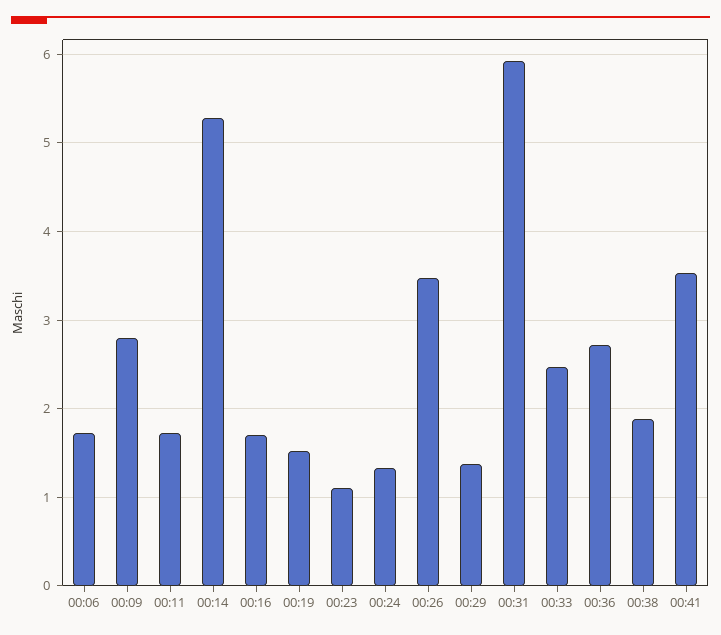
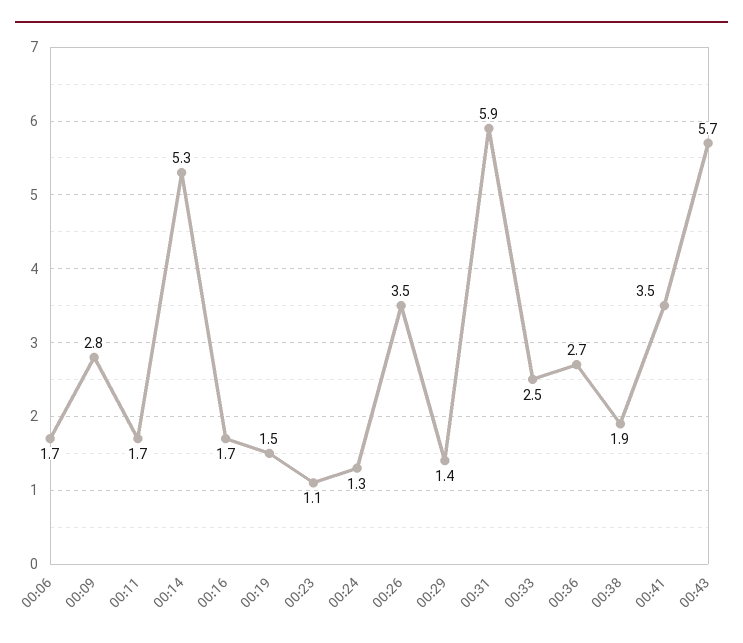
00:43: none -> 5.7

